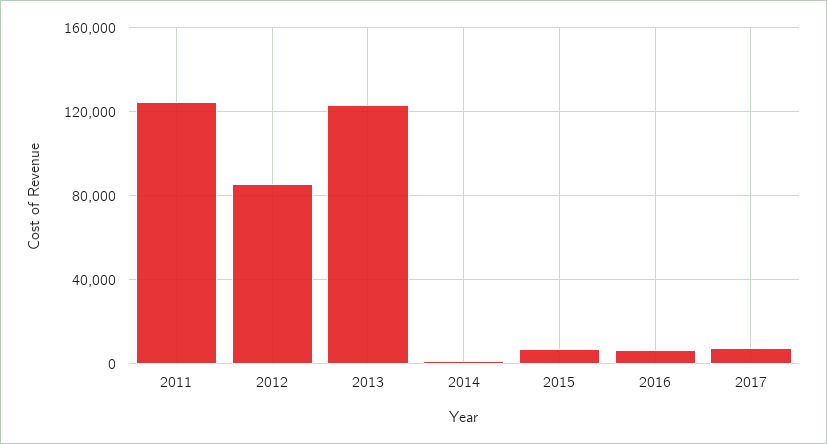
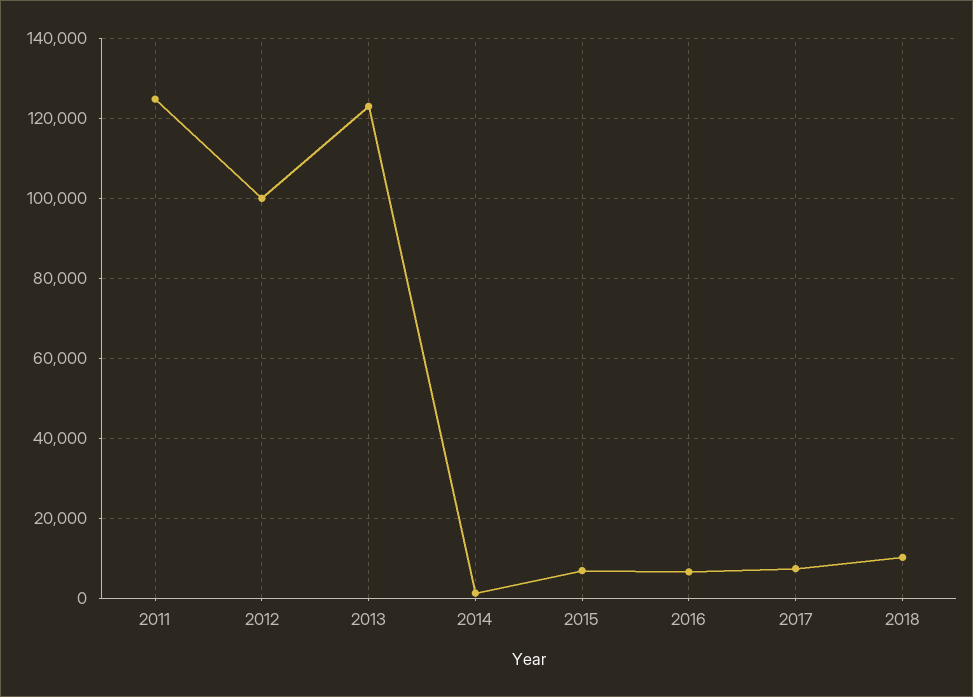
2012: 85000 -> 100000
2018: none -> 10000

